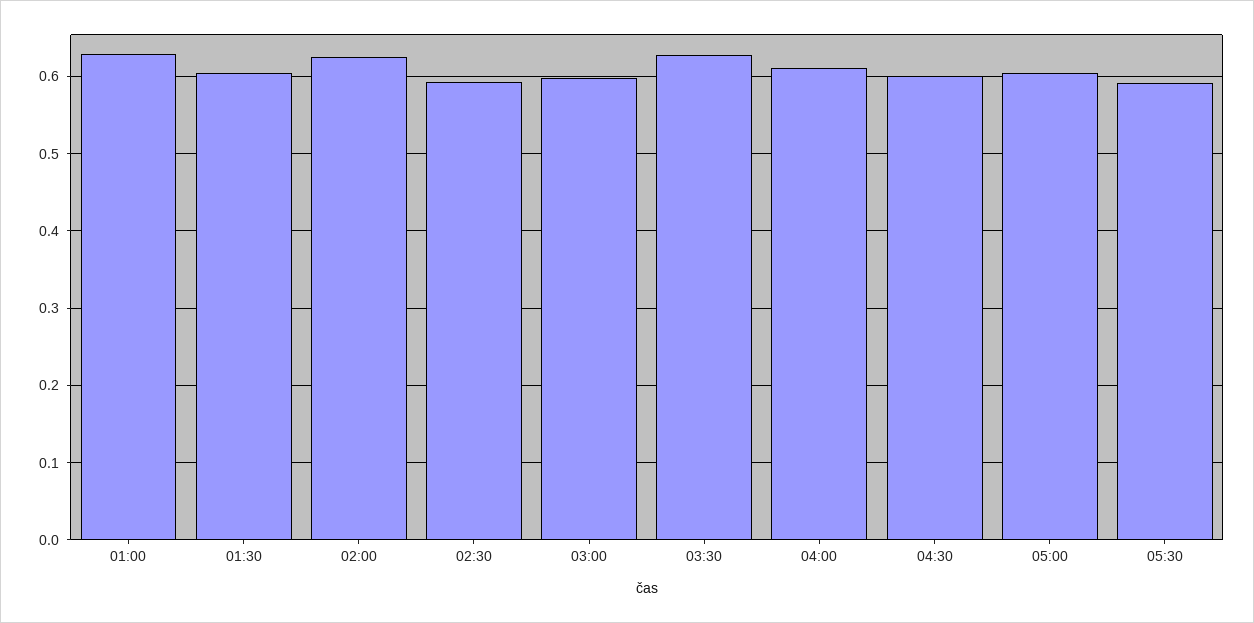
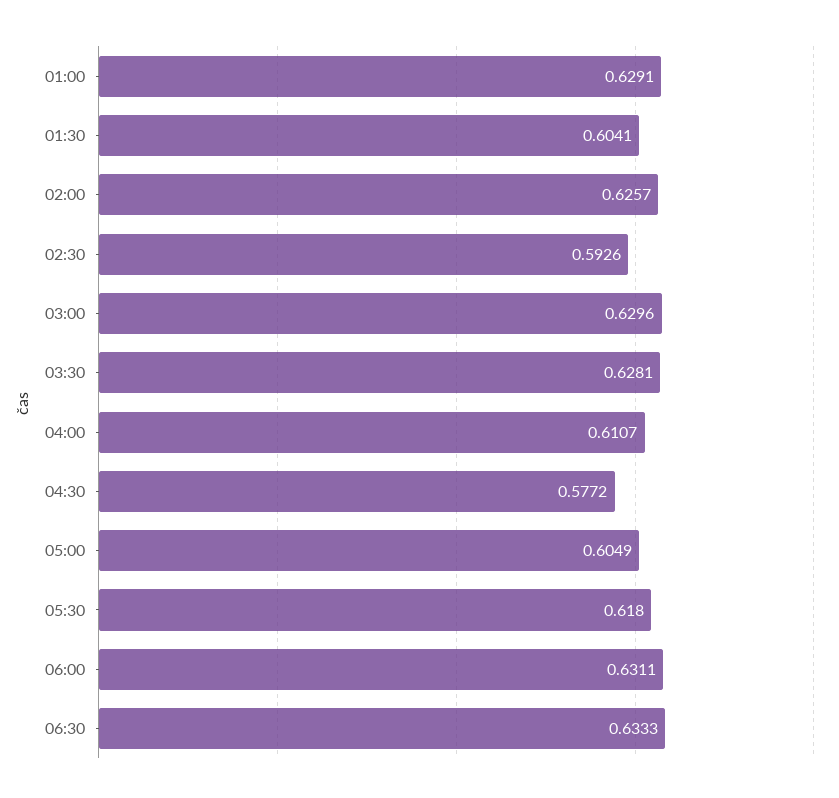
03:00: 0.6 -> 0.6296
04:30: 0.6 -> 0.5772
05:30: 0.59 -> 0.618
06:00: none -> 0.6311
06:30: none -> 0.6333

